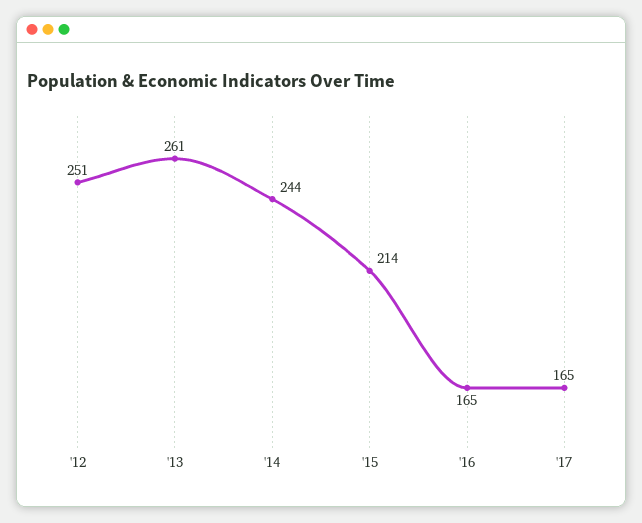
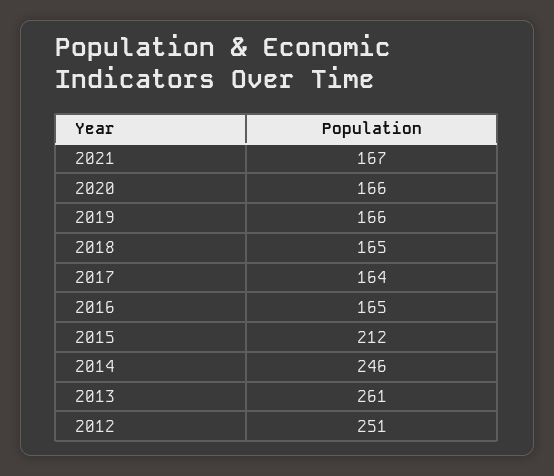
'14: 244 -> 246
'15: 214 -> 212
'17: 165 -> 164
2021: none -> 167
2020: none -> 166
2019: none -> 166
2018: none -> 165

